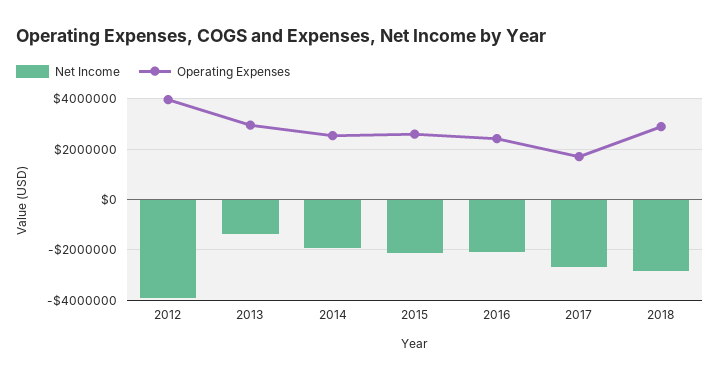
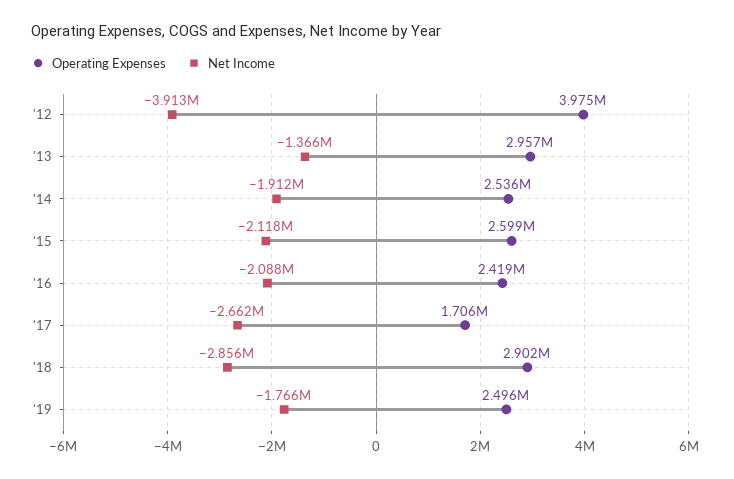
Operating Expenses, '19: none -> 2496000
Net Income, '19: none -> -1766000

